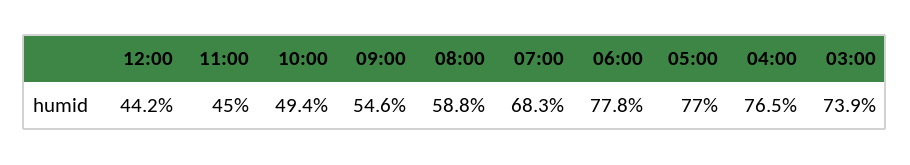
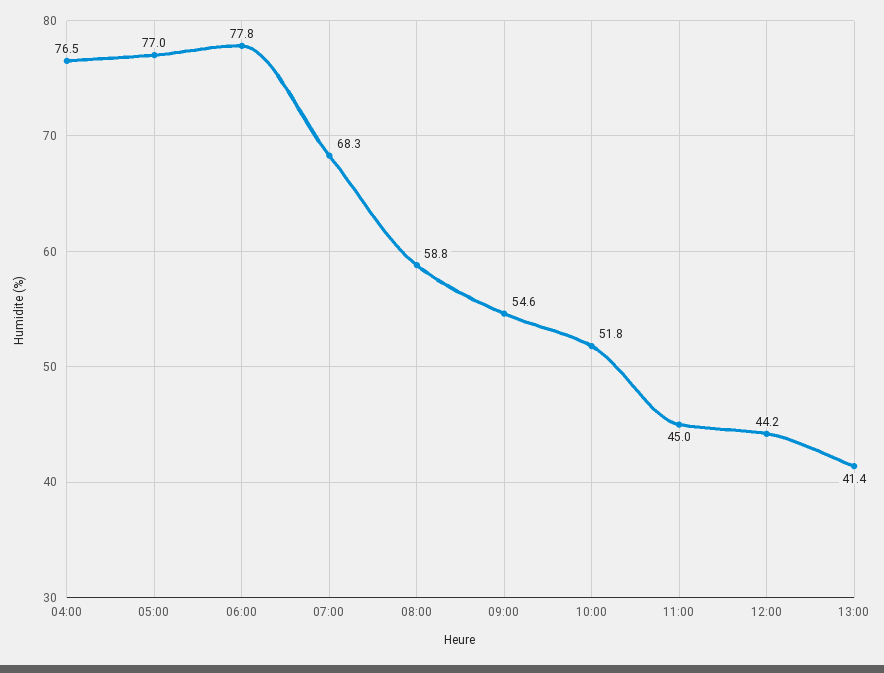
10:00: 49.4 -> 51.8
03:00: 73.9 -> none
13:00: none -> 41.4

